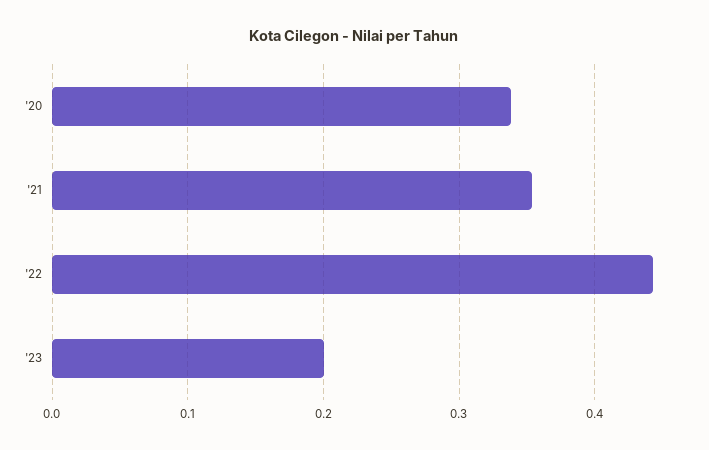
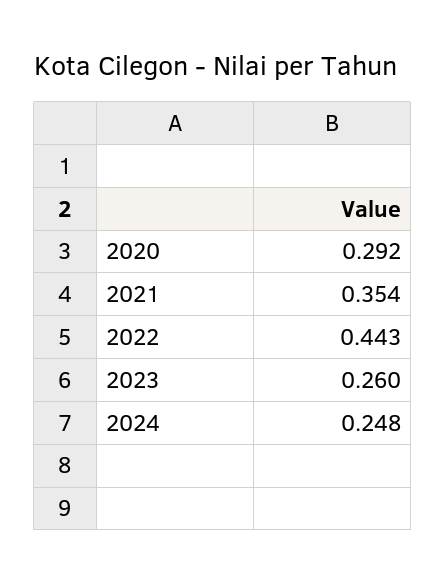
'20: 0.34 -> 0.292
'23: 0.2 -> 0.26
2024: none -> 0.248

